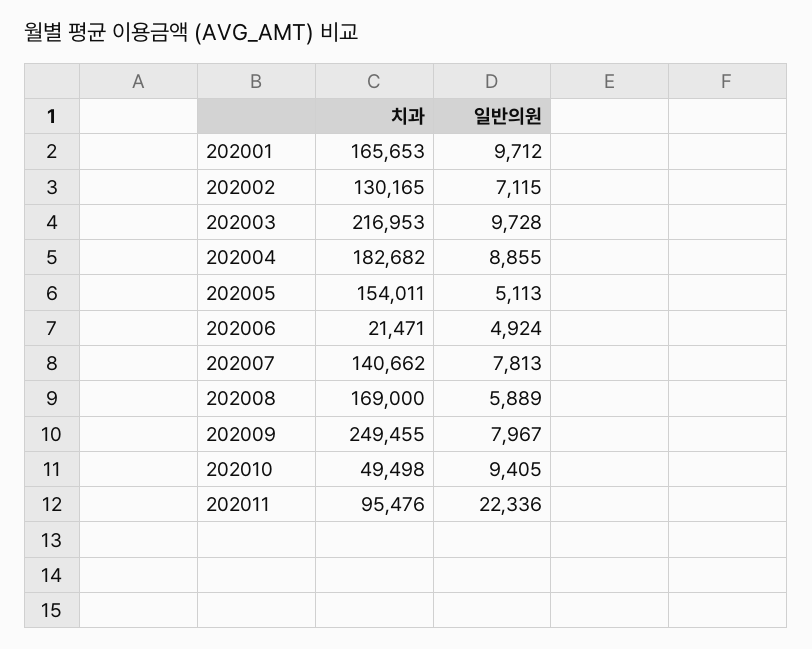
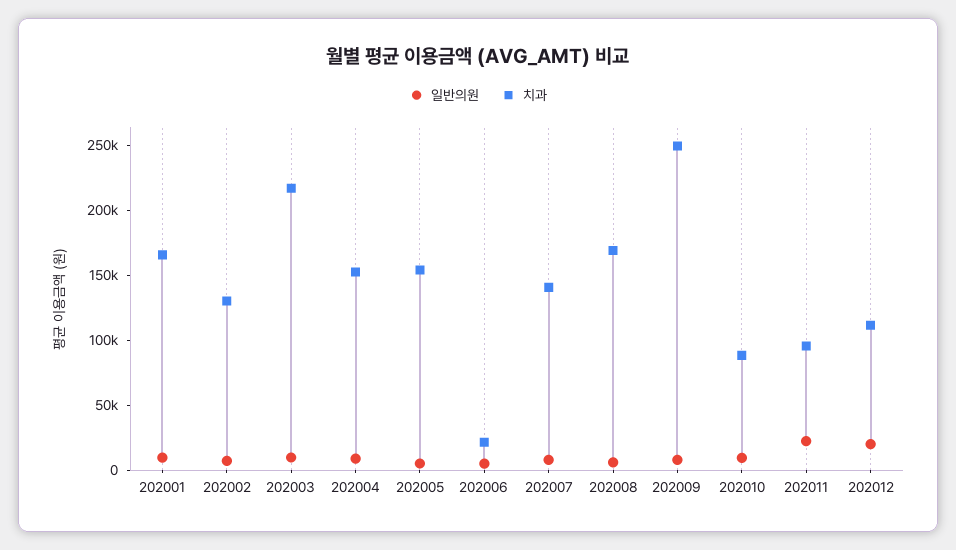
치과, 202004: 182682 -> 150000
치과, 202010: 49498 -> 90000
일반의원, 202012: none -> 20000
치과, 202012: none -> 110000

